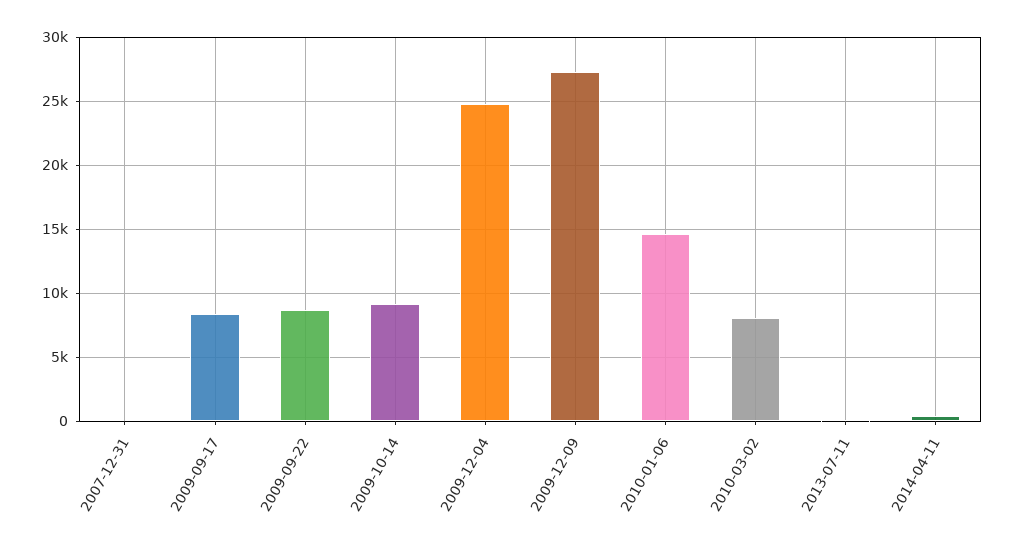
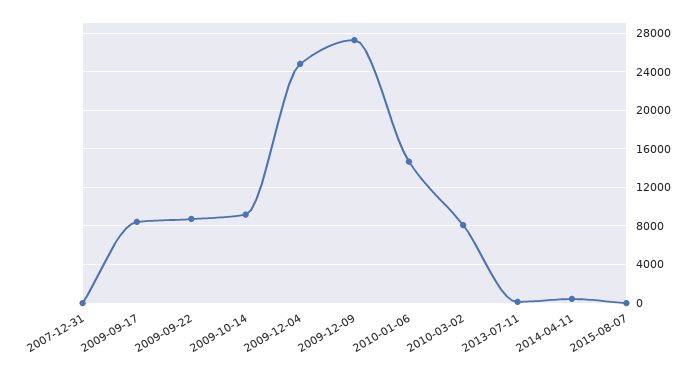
2015-08-07: none -> 0

